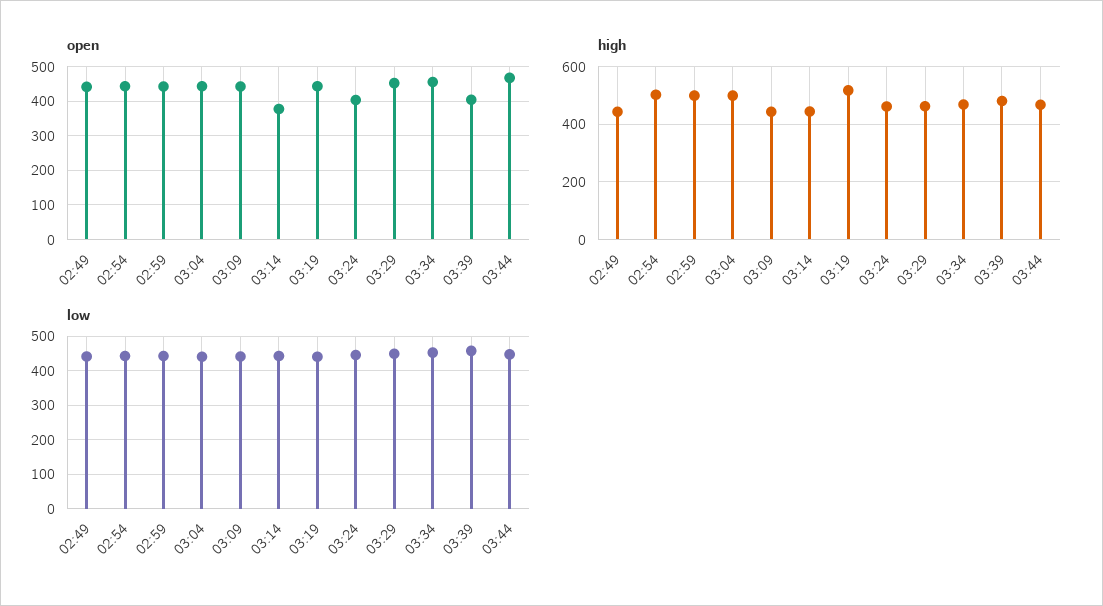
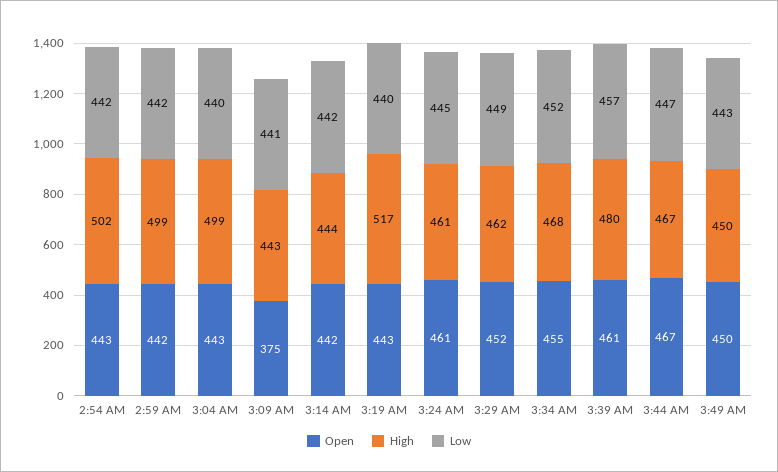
open, 02:49: 440 -> none
open, 03:09: 440 -> 375
open, 03:14: 380 -> 442
open, 03:24: 400 -> 461
open, 03:39: 400 -> 461
high, 02:49: 450 -> none
low, 02:49: 440 -> none
open, 3:49 AM: none -> 450
high, 3:49 AM: none -> 450
low, 3:49 AM: none -> 443

